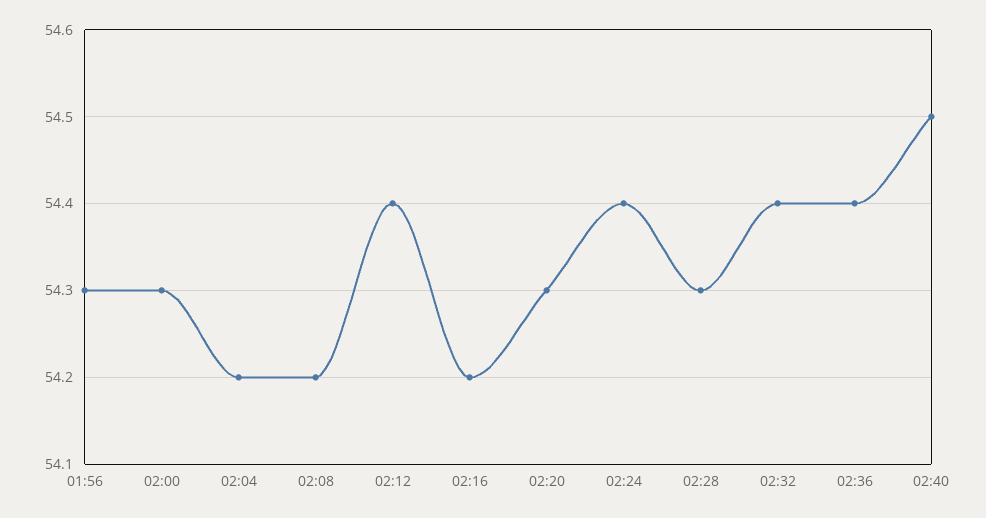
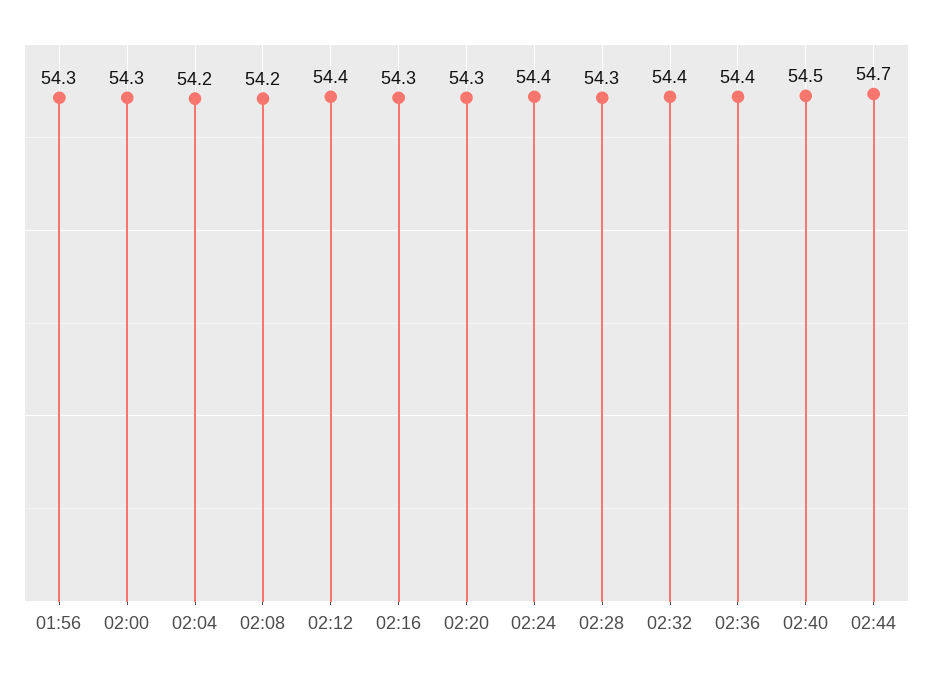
02:16: 54.2 -> 54.3
02:44: none -> 54.7

